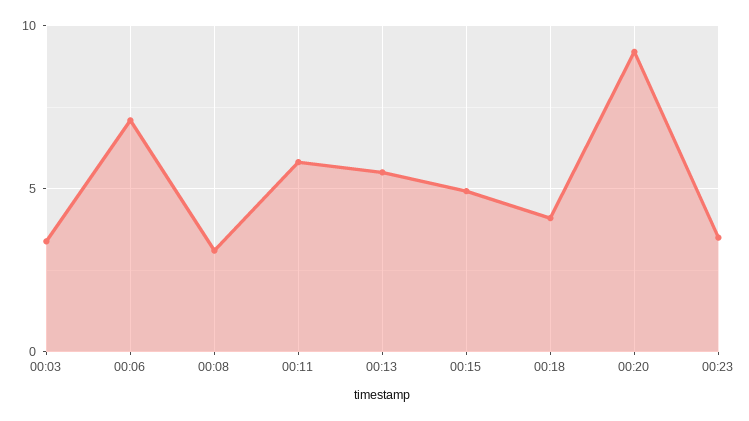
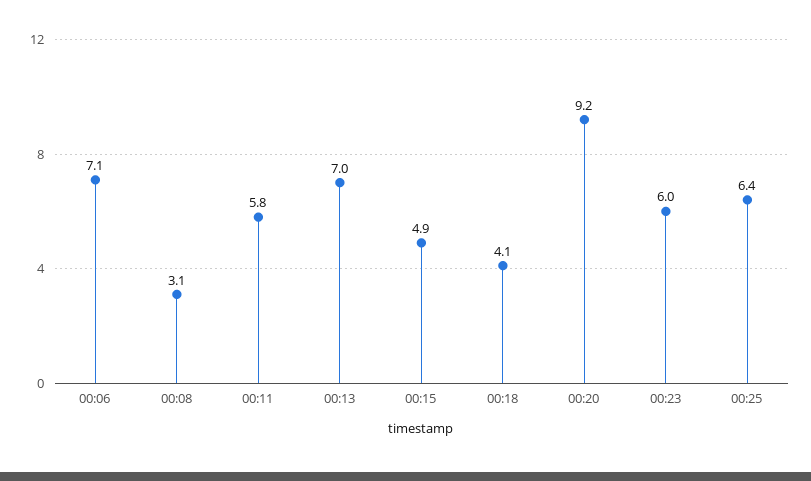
00:03: 3.5 -> none
00:13: 5.5 -> 7
00:23: 3.5 -> 6
00:25: none -> 6.4

